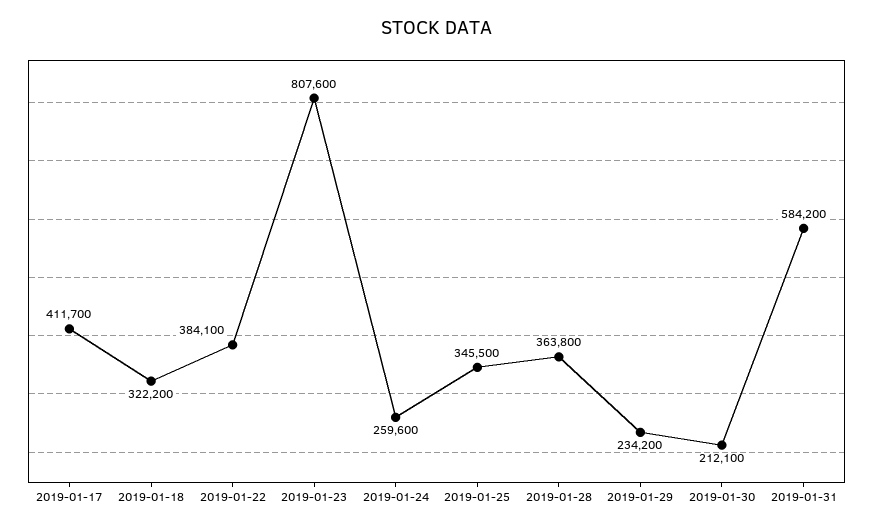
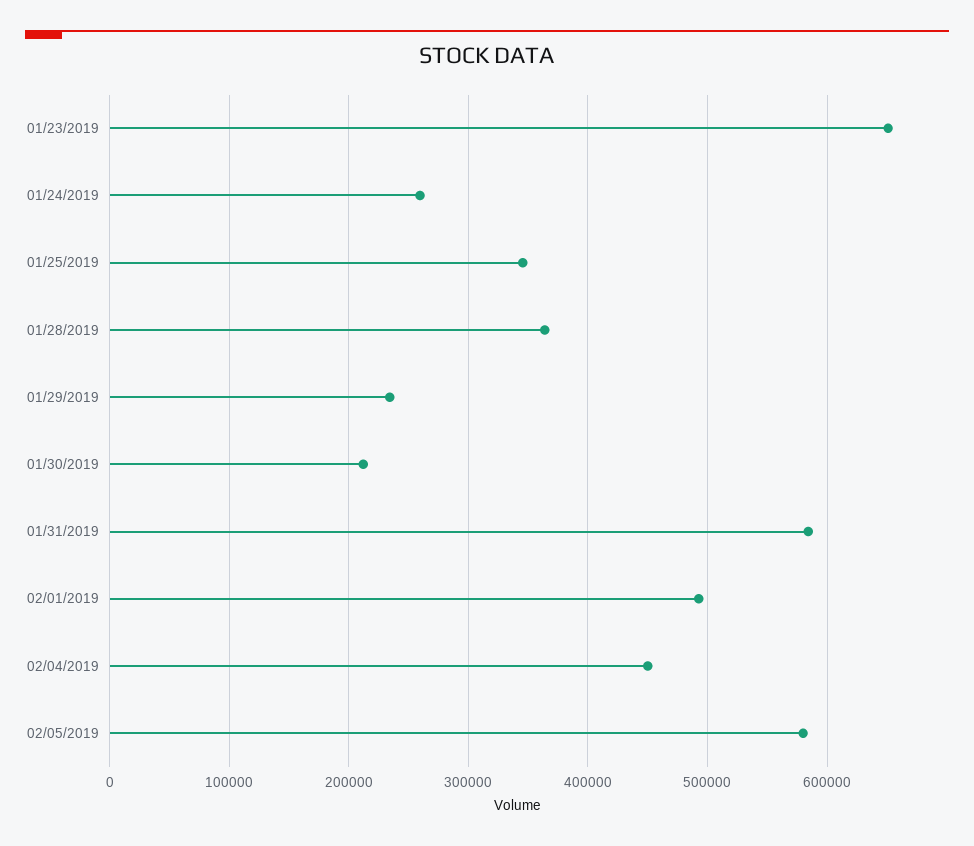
2019-01-17: 411700 -> none
2019-01-18: 322200 -> none
2019-01-22: 384100 -> none
2019-01-23: 807600 -> 650000
02/01/2019: none -> 490000
02/04/2019: none -> 450000
02/05/2019: none -> 580000

